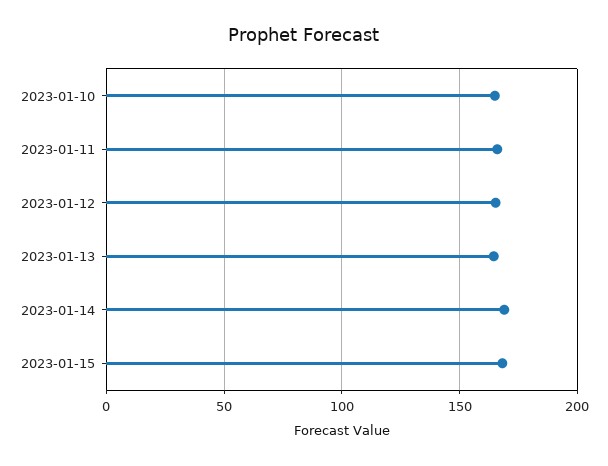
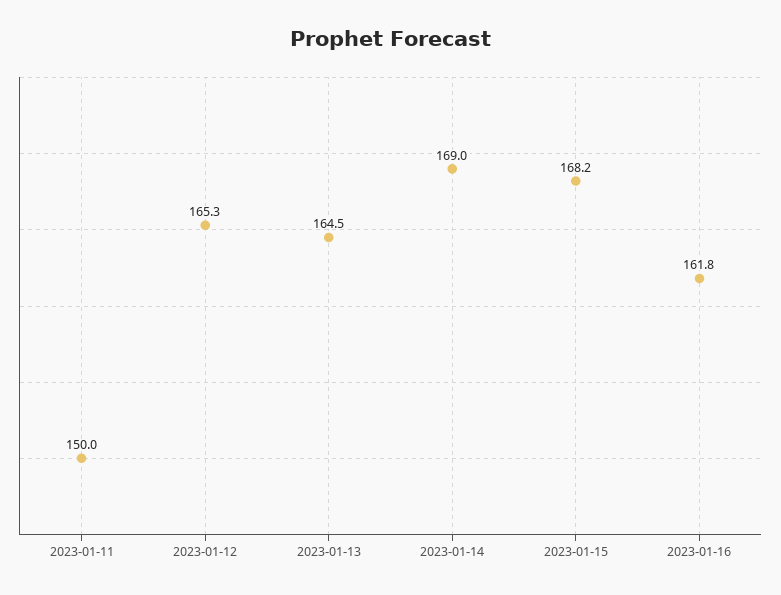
2023-01-10: 165 -> none
2023-01-11: 165 -> 150
2023-01-16: none -> 161.8

